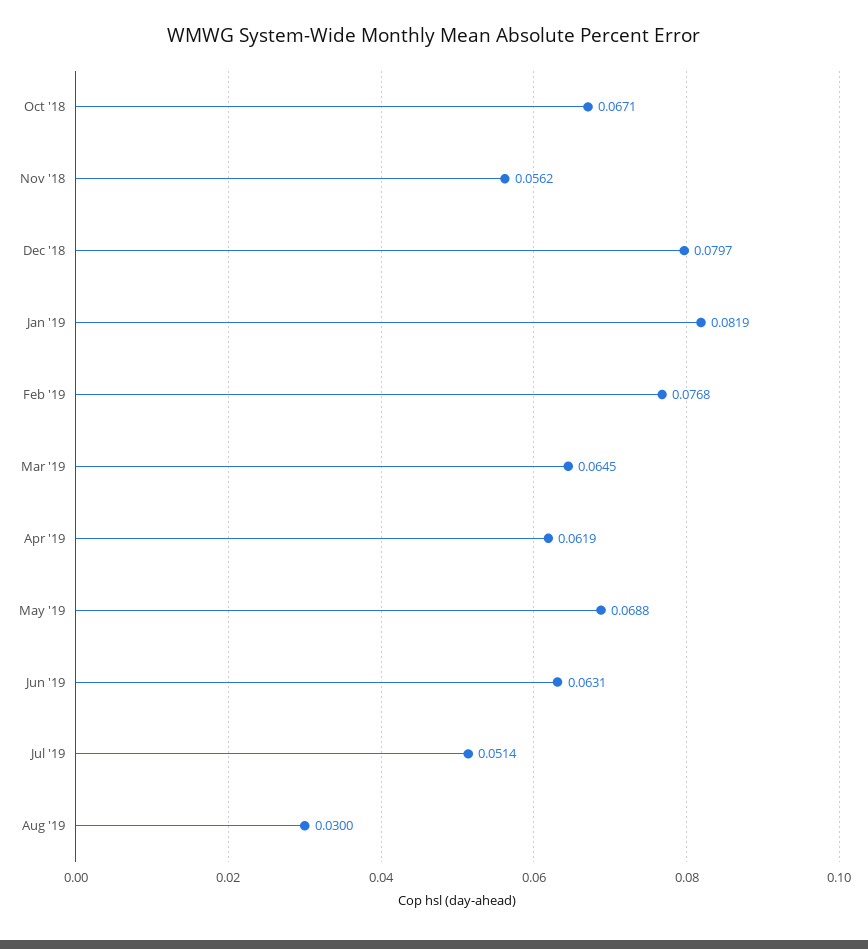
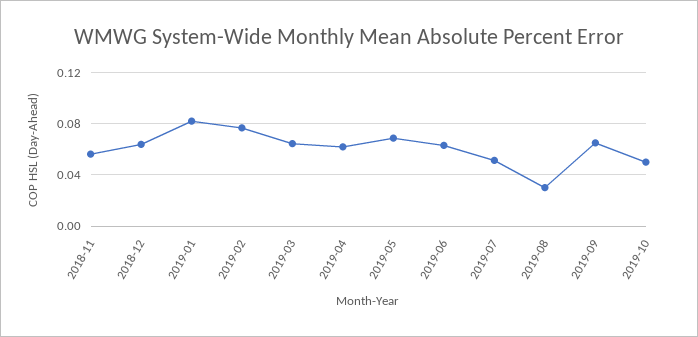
Oct '18: 0.0671 -> none
Dec '18: 0.0797 -> 0.065
2019-09: none -> 0.065
2019-10: none -> 0.05

